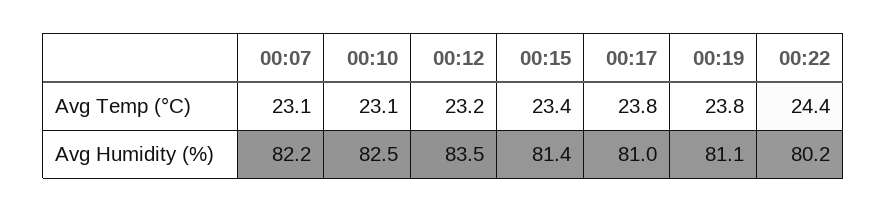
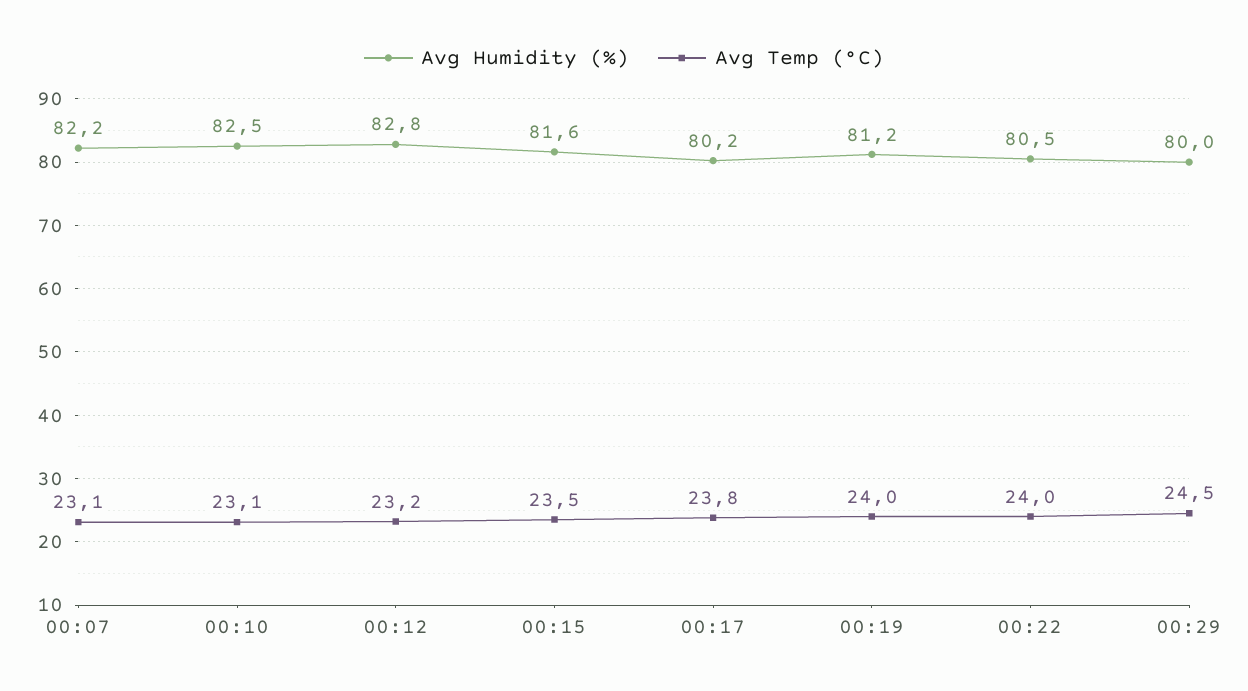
Avg Temp (°C), 00:15: 23.4 -> 23.5
Avg Temp (°C), 00:19: 23.8 -> 24
Avg Temp (°C), 00:22: 24.4 -> 24
Avg Humidity (%), 00:12: 83.5 -> 82.8
Avg Humidity (%), 00:15: 81.4 -> 81.6
Avg Humidity (%), 00:17: 81 -> 80.2
Avg Humidity (%), 00:19: 81.1 -> 81.2
Avg Humidity (%), 00:22: 80.2 -> 80.5
Avg Humidity (%), 00:29: none -> 80
Avg Temp (°C), 00:29: none -> 24.5

